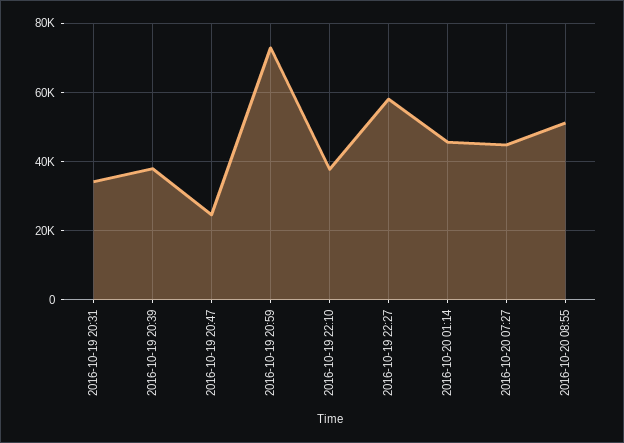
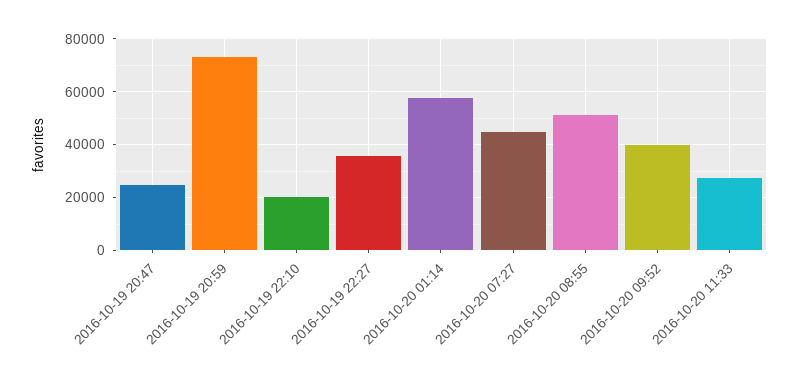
2016-10-19 20:31: 34000 -> none
2016-10-19 20:39: 38000 -> none
2016-10-19 22:10: 38000 -> 20000
2016-10-19 22:27: 58000 -> 35000
2016-10-20 01:14: 46000 -> 57500
2016-10-20 09:52: none -> 40000
2016-10-20 11:33: none -> 27500

